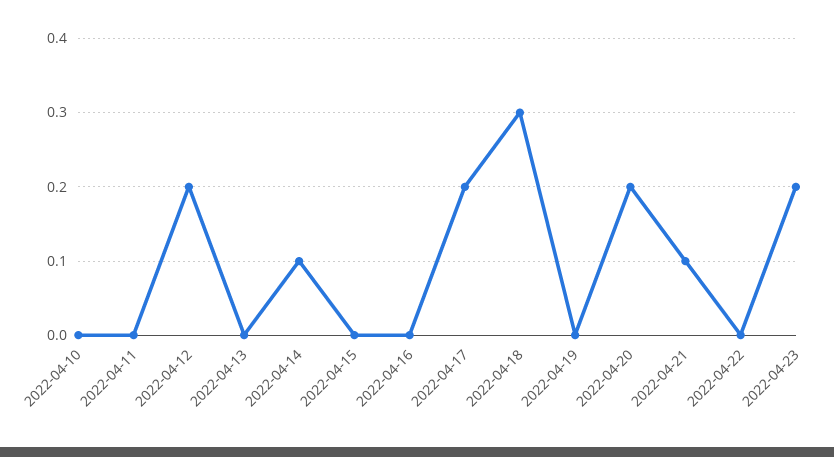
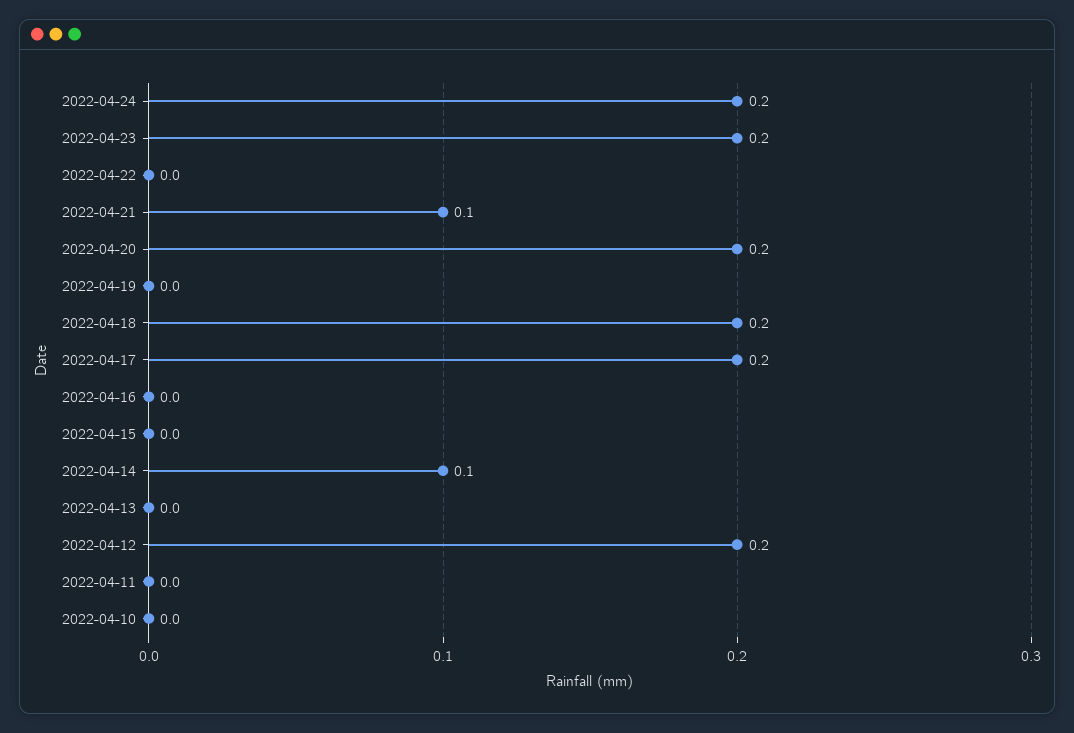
2022-04-18: 0.3 -> 0.2
2022-04-24: none -> 0.2

